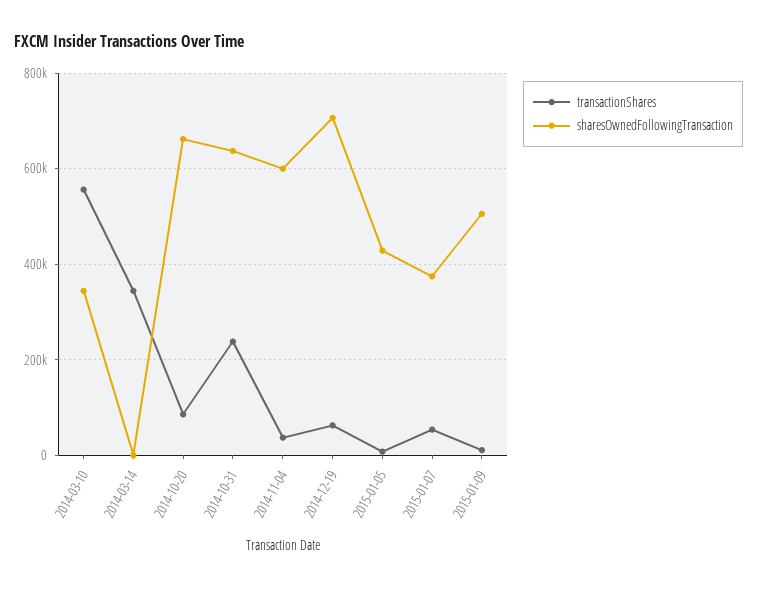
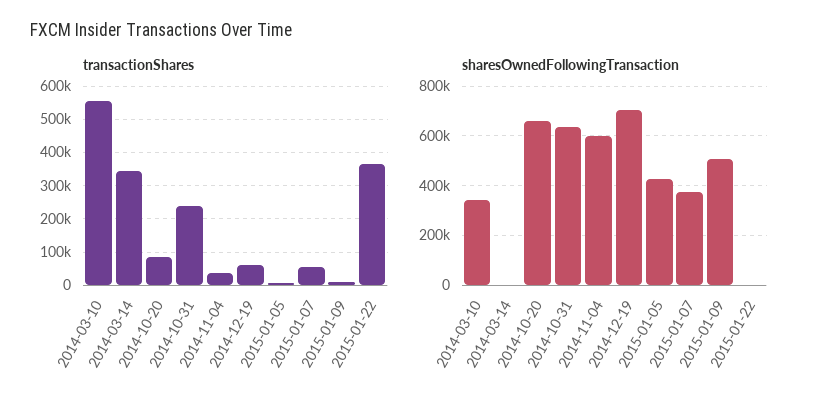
transactionShares, 2015-01-22: none -> 360000
sharesOwnedFollowingTransaction, 2015-01-22: none -> 0

